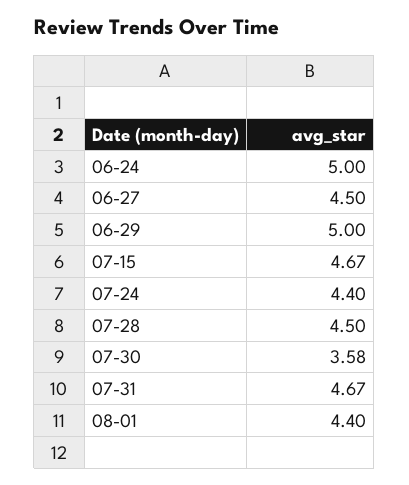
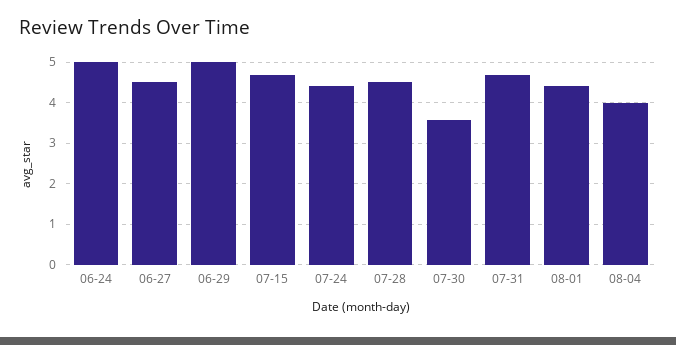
08-04: none -> 4

